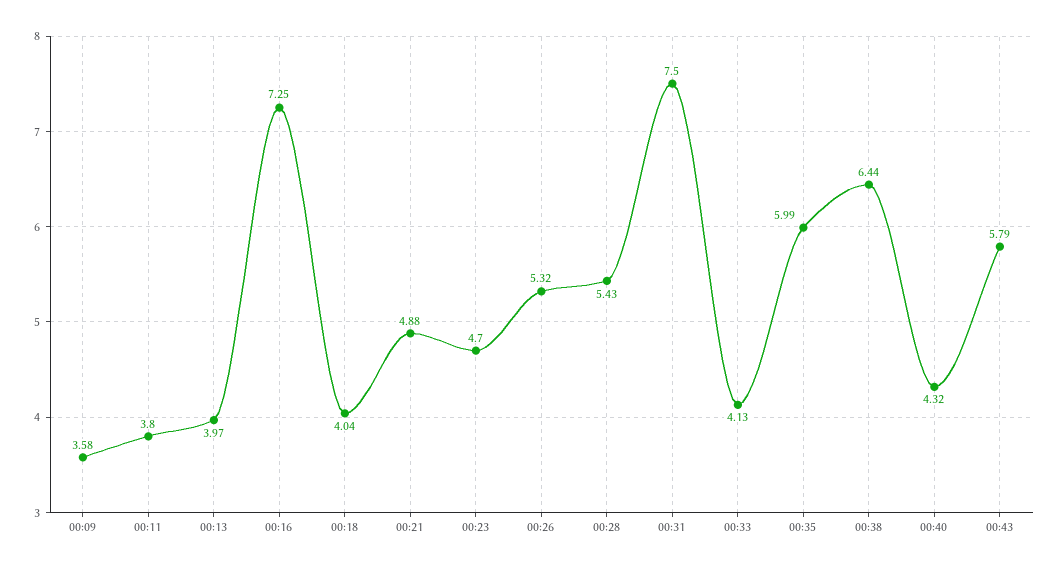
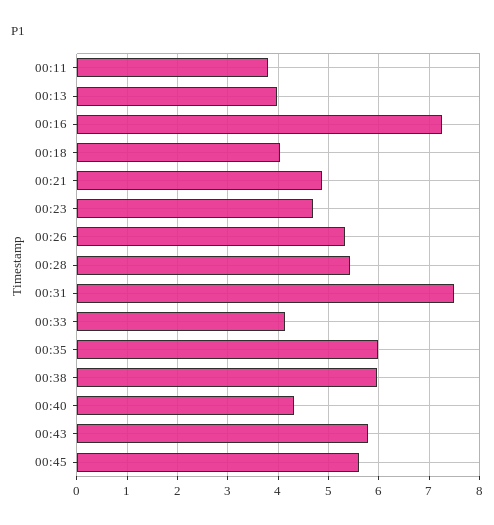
00:09: 3.58 -> none
00:38: 6.44 -> 6
00:45: none -> 5.6

